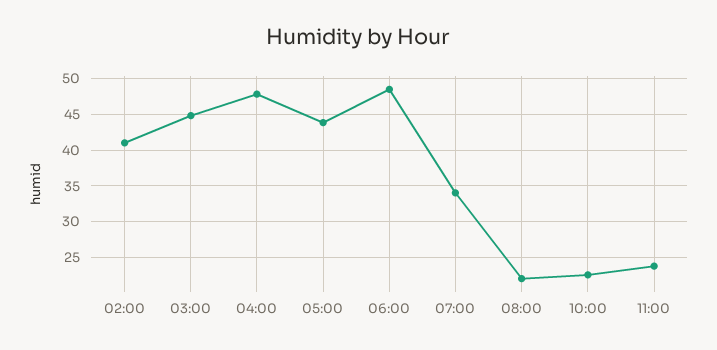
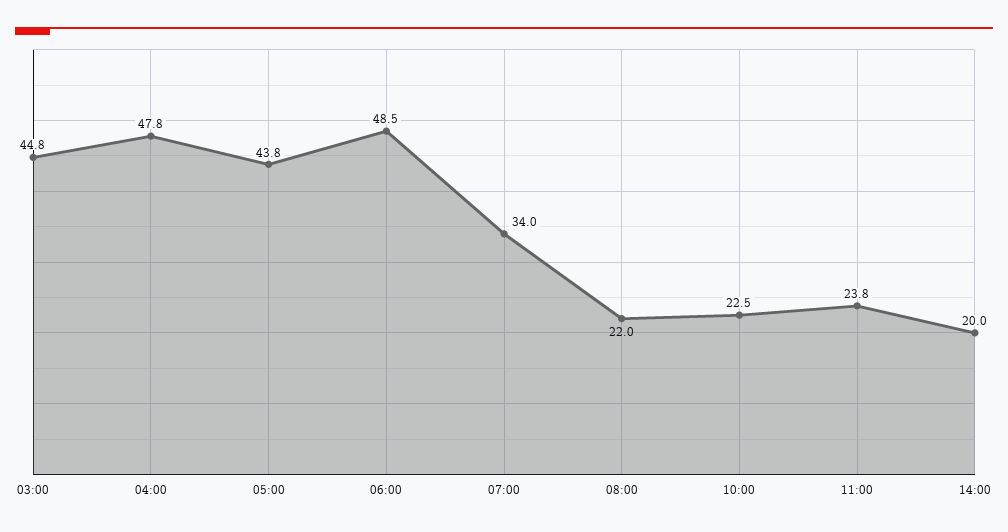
02:00: 41 -> none
14:00: none -> 20

